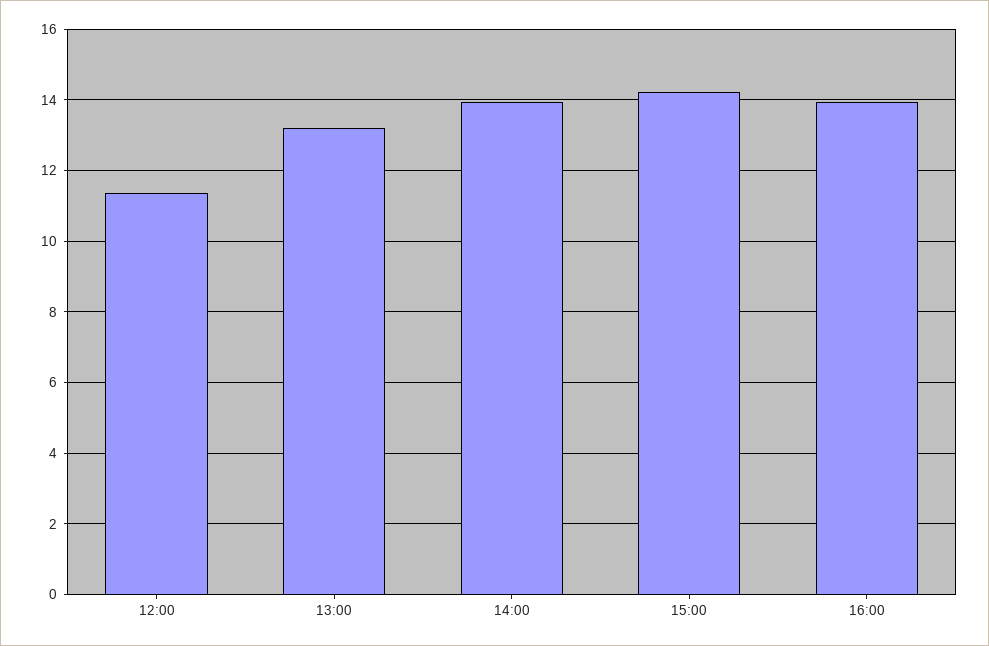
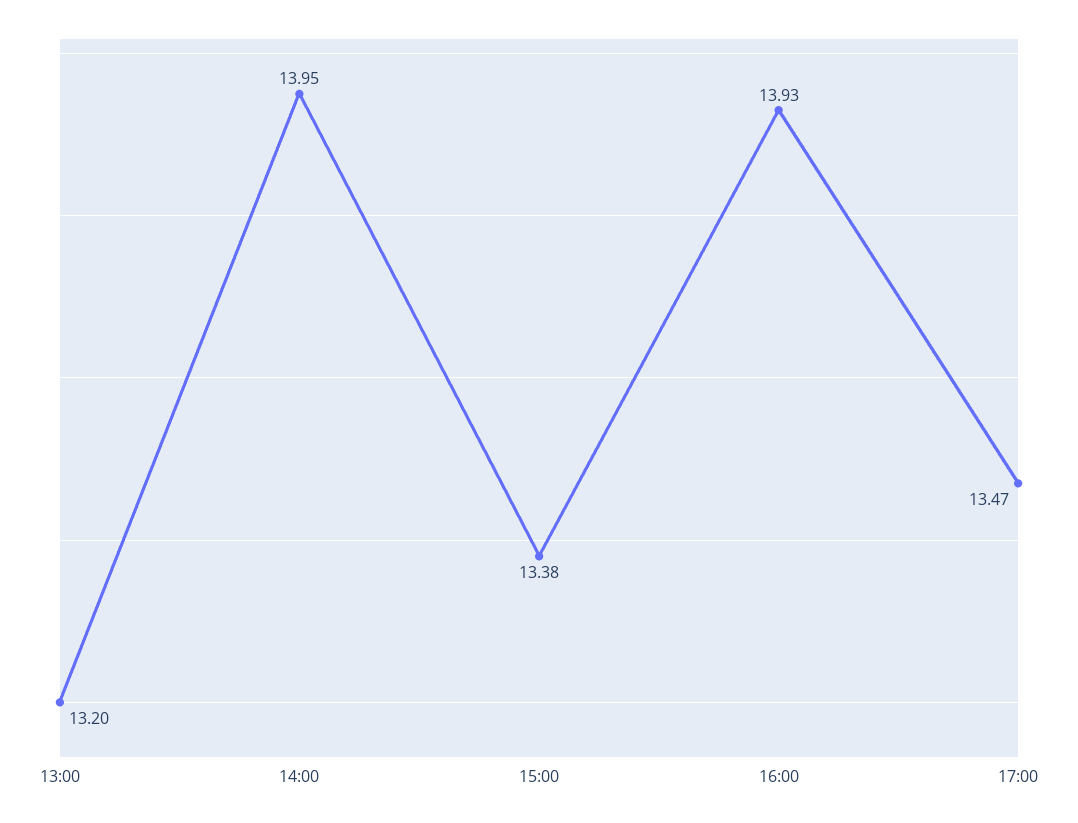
12:00: 11.4 -> none
15:00: 14.2 -> 13.38
17:00: none -> 13.47

